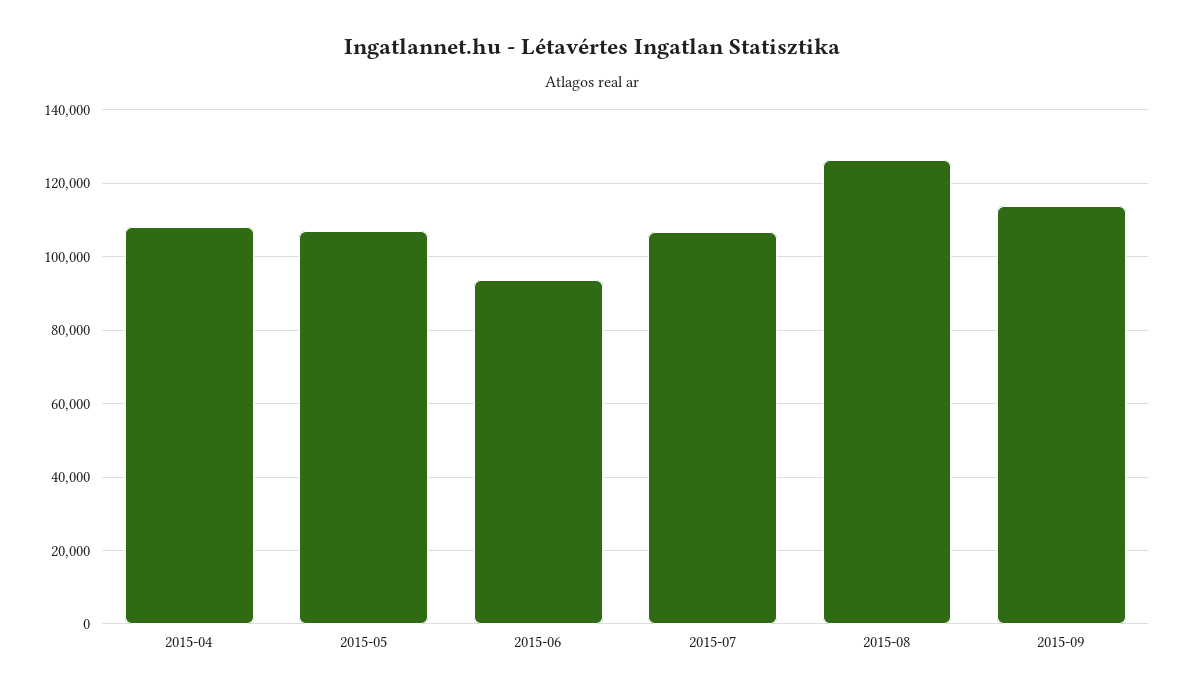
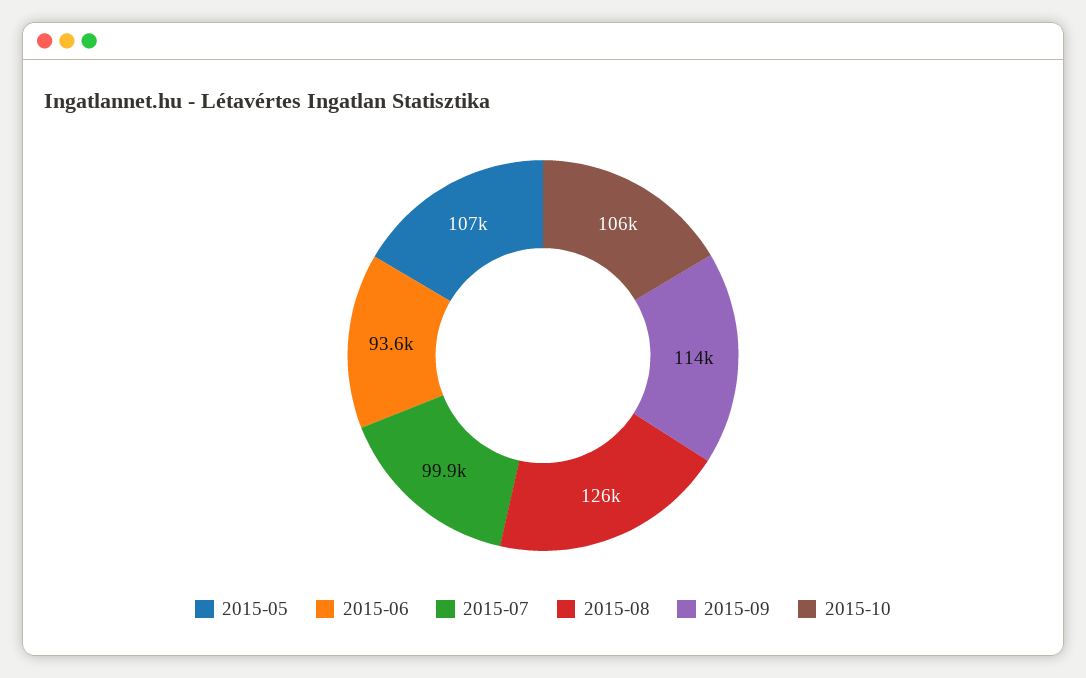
2015-04: 108000 -> none
2015-07: 106000 -> 99900
2015-10: none -> 106000

